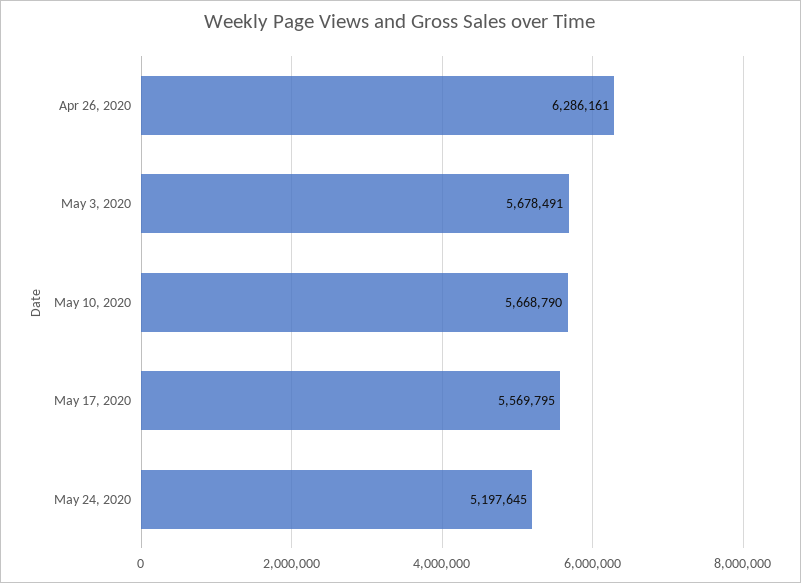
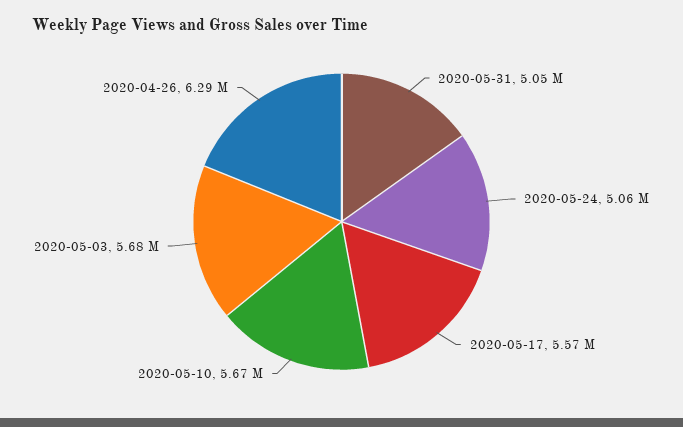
May 24, 2020: 5197645 -> 5060000
2020-05-31: none -> 5050000

